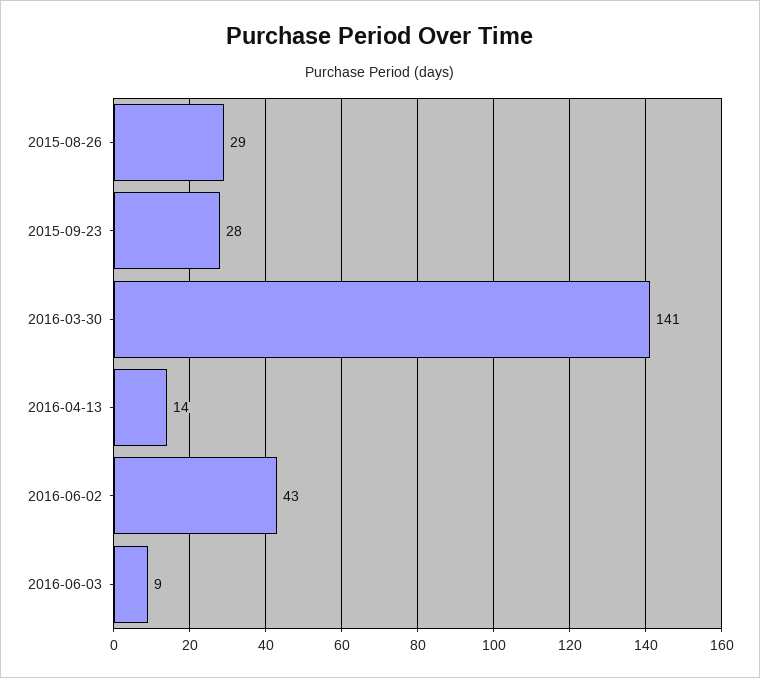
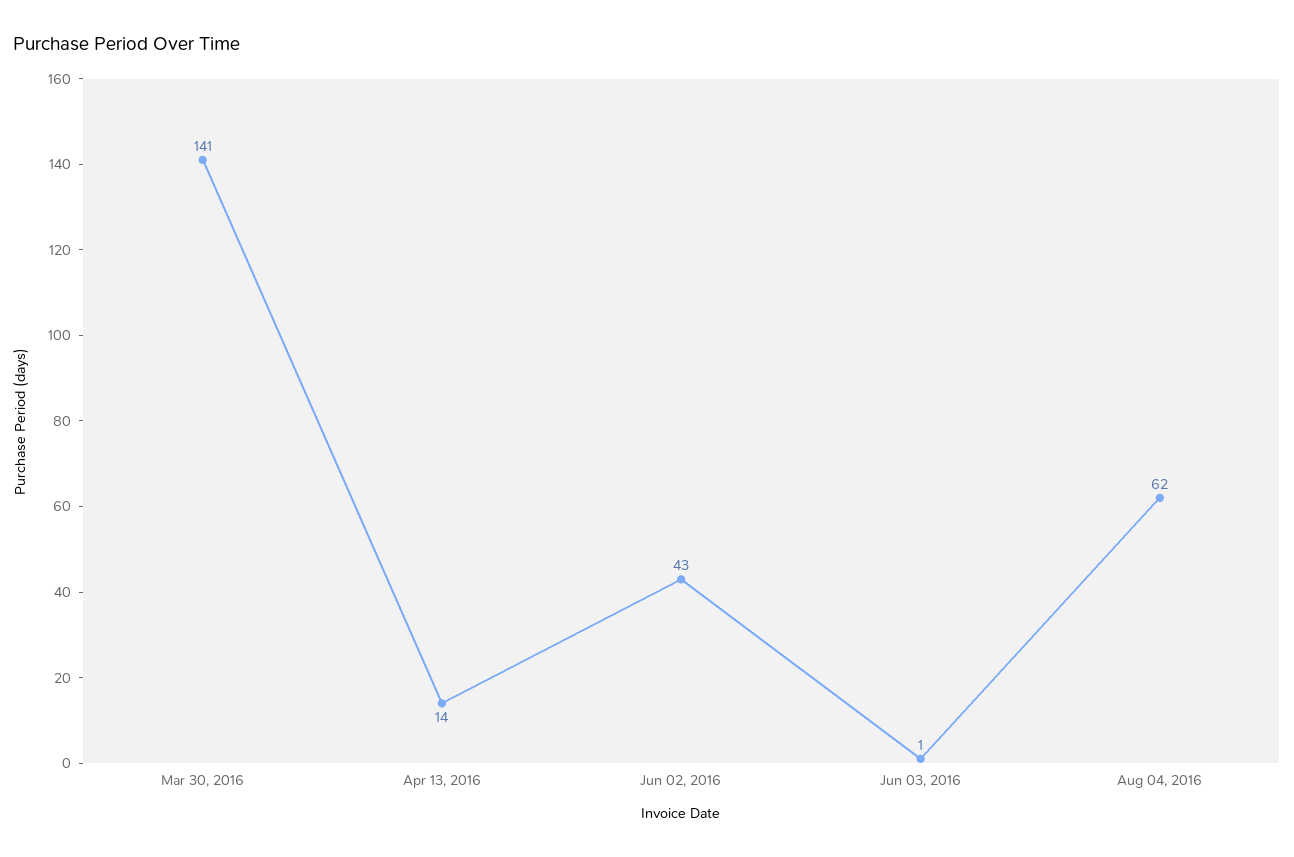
2015-08-26: 29 -> none
2015-09-23: 28 -> none
2016-06-03: 9 -> 1
Aug 04, 2016: none -> 62

